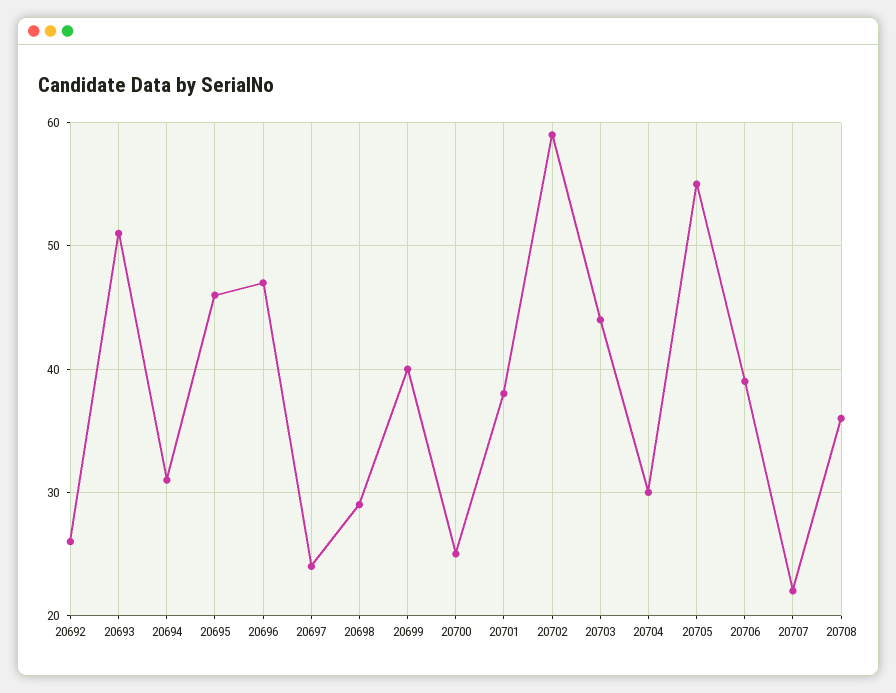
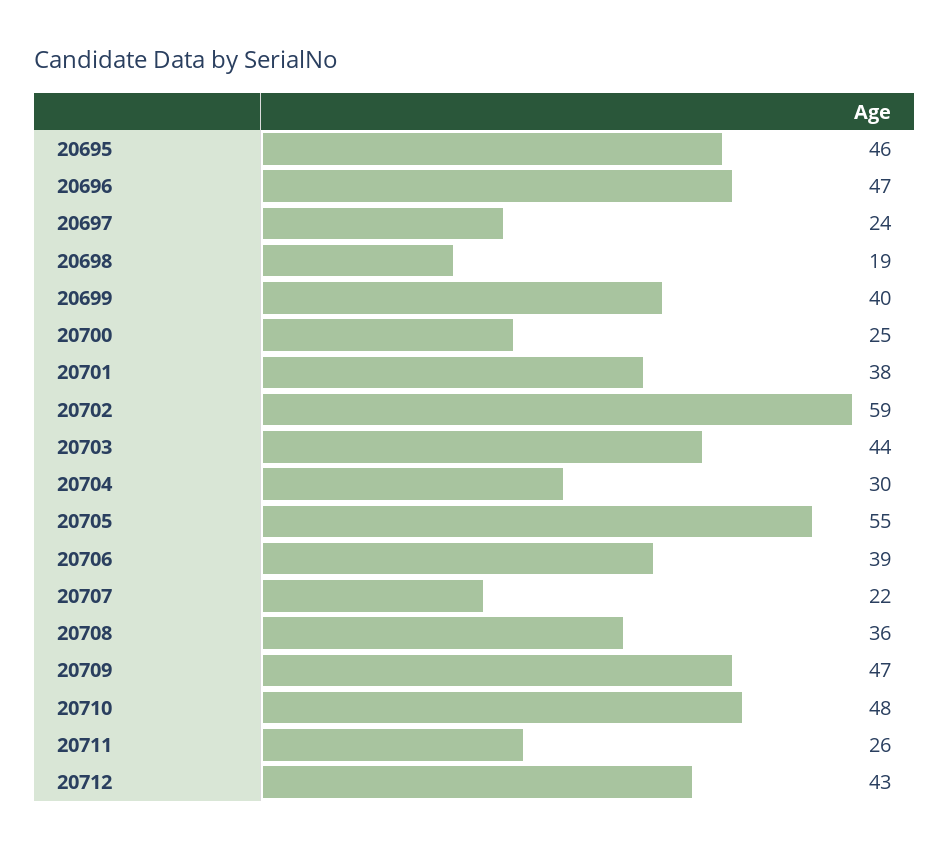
20692: 26 -> none
20693: 51 -> none
20694: 31 -> none
20698: 29 -> 19
20709: none -> 47
20710: none -> 48
20711: none -> 26
20712: none -> 43

